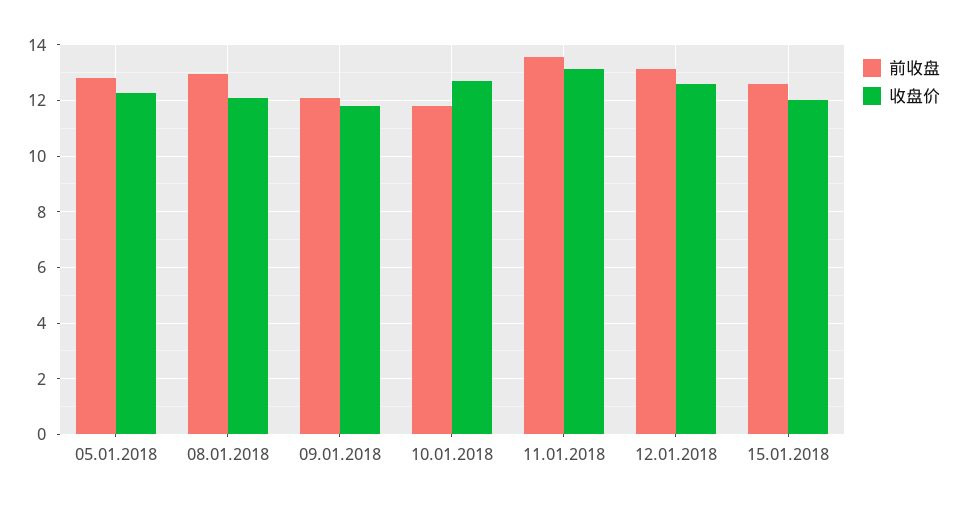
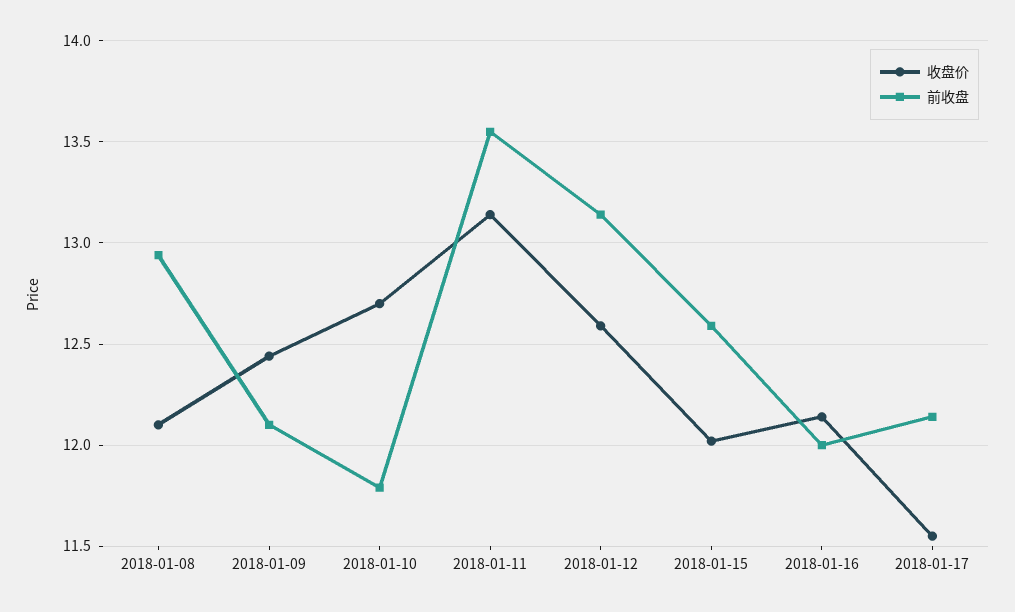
前收盘, 05.01.2018: 12.75 -> none
收盘价, 05.01.2018: 12.25 -> none
收盘价, 09.01.2018: 11.75 -> 12.45
收盘价, 2018-01-16: none -> 12.15
前收盘, 2018-01-16: none -> 12
收盘价, 2018-01-17: none -> 11.55
前收盘, 2018-01-17: none -> 12.15

